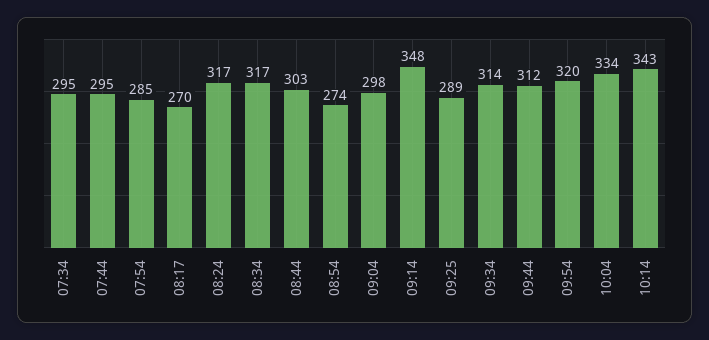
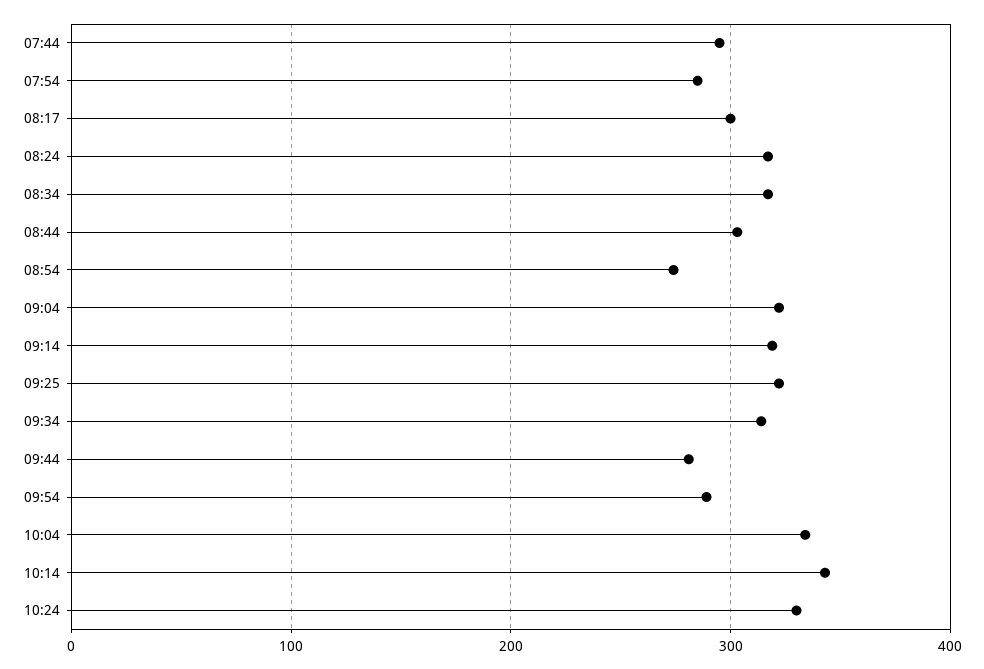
07:34: 295 -> none
08:17: 270 -> 300
09:04: 298 -> 320
09:14: 348 -> 320
09:25: 289 -> 320
09:44: 312 -> 280
09:54: 320 -> 290
10:24: none -> 330

